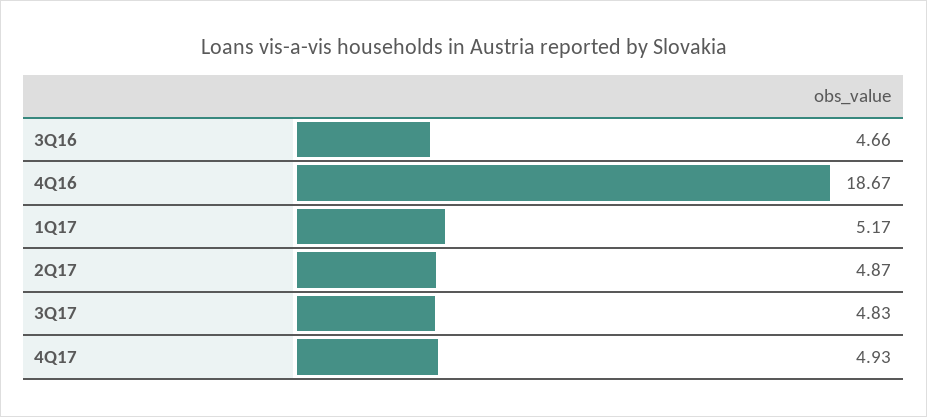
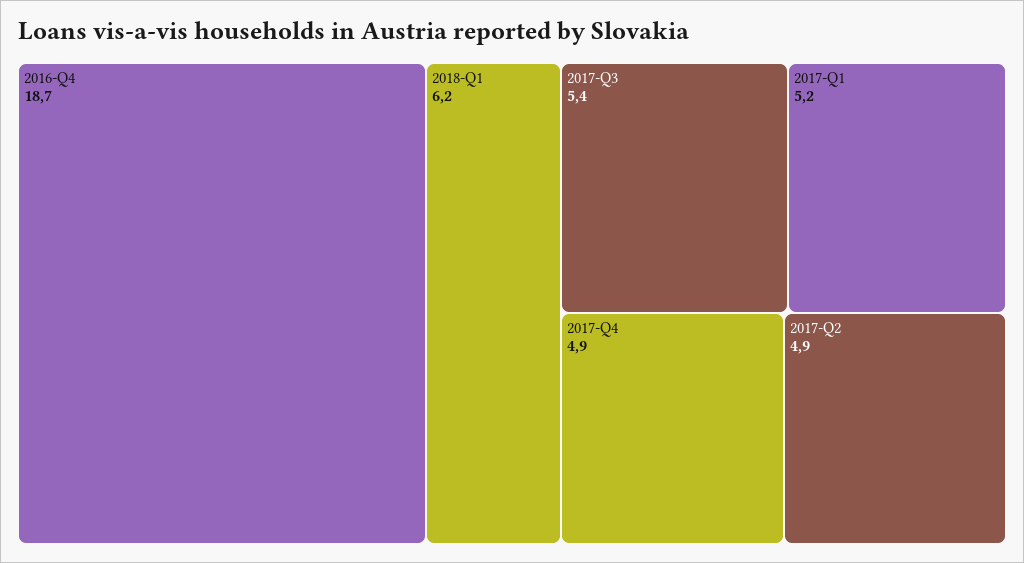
3Q16: 4.66 -> none
3Q17: 4.83 -> 5.4
2018-Q1: none -> 6.2

